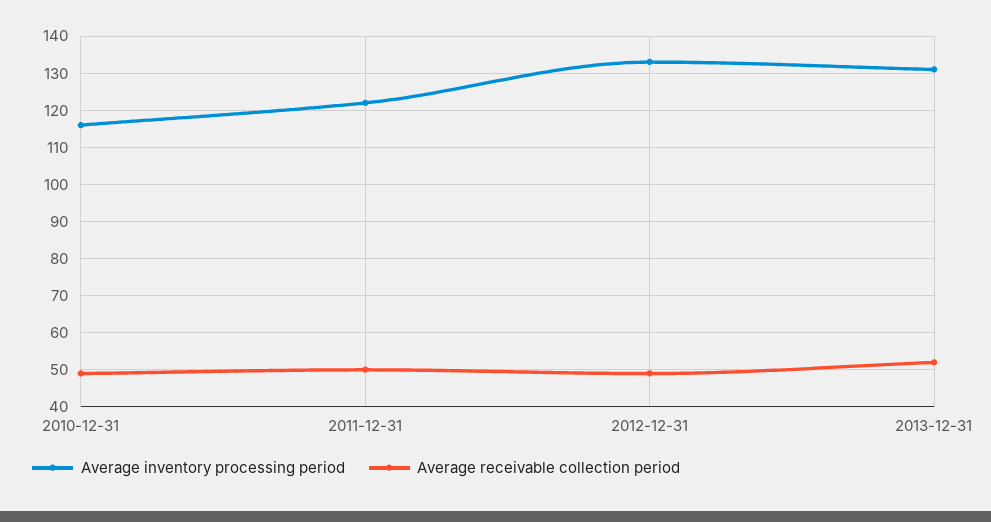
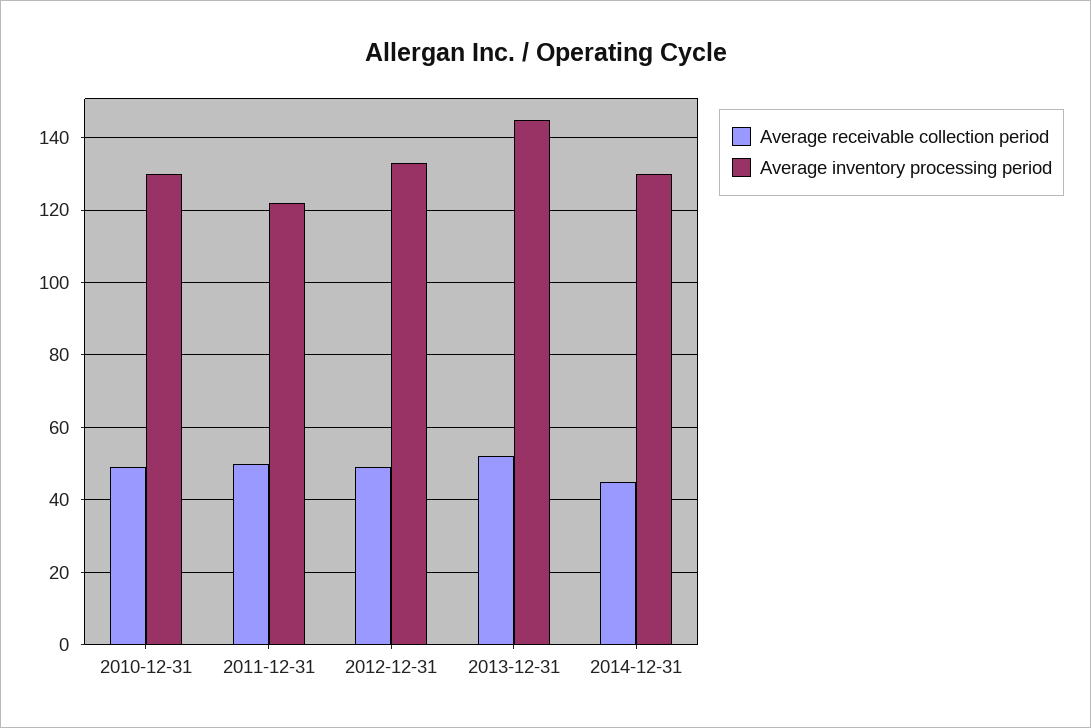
Average inventory processing period, 2010-12-31: 115 -> 130
Average inventory processing period, 2013-12-31: 130 -> 145
Average receivable collection period, 2014-12-31: none -> 45
Average inventory processing period, 2014-12-31: none -> 130

